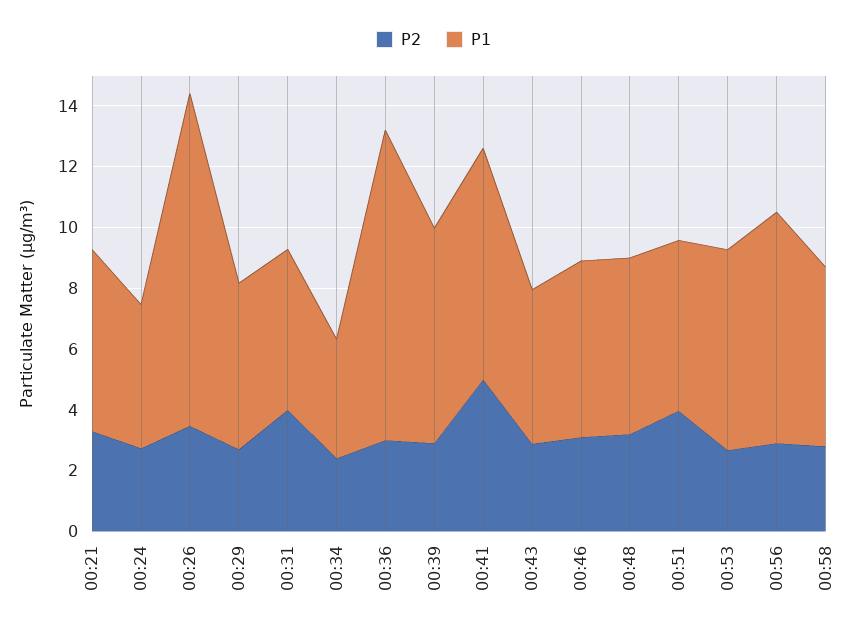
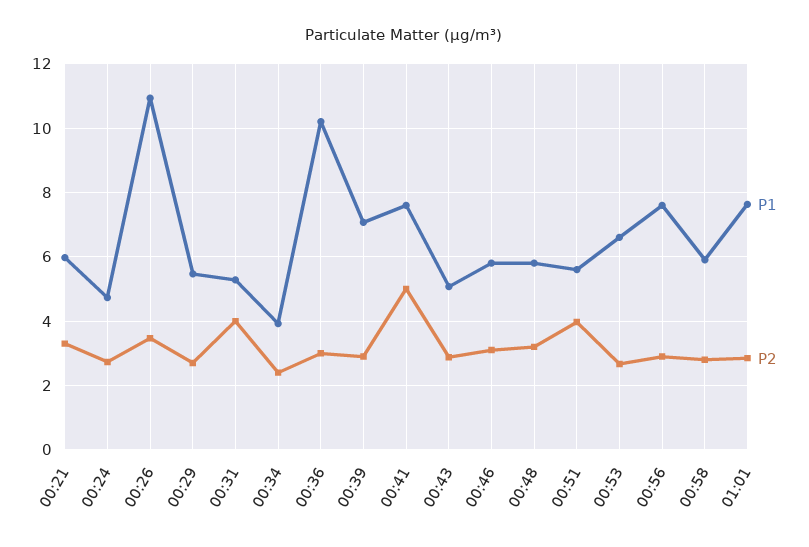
P1, 01:01: none -> 7.6
P2, 01:01: none -> 2.8

